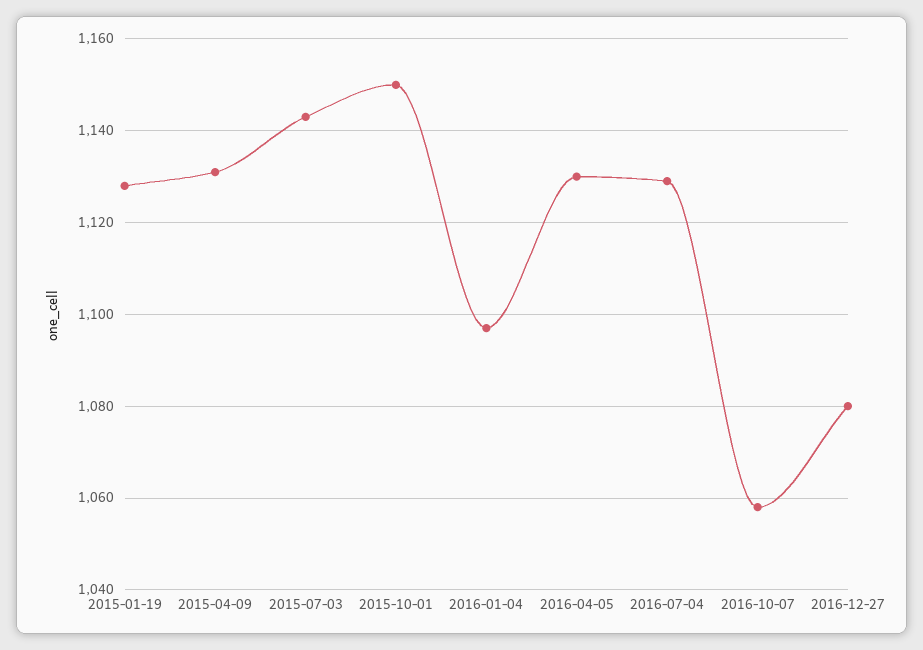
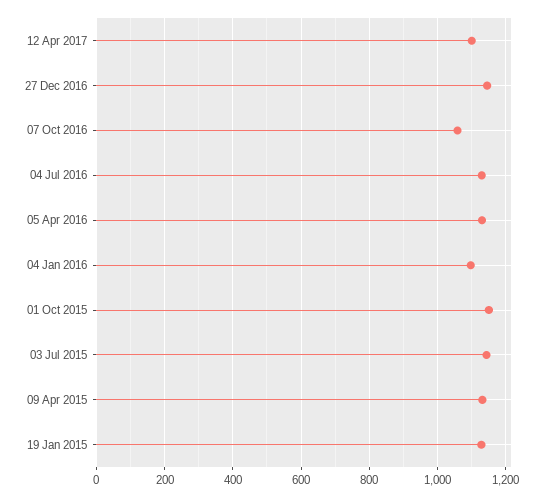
2016-12-27: 1080 -> 1140
12 Apr 2017: none -> 1100

